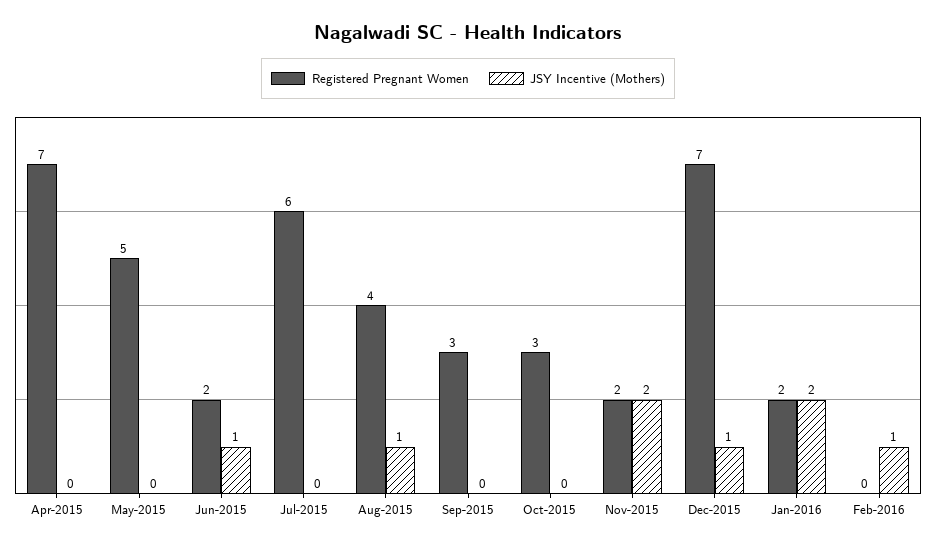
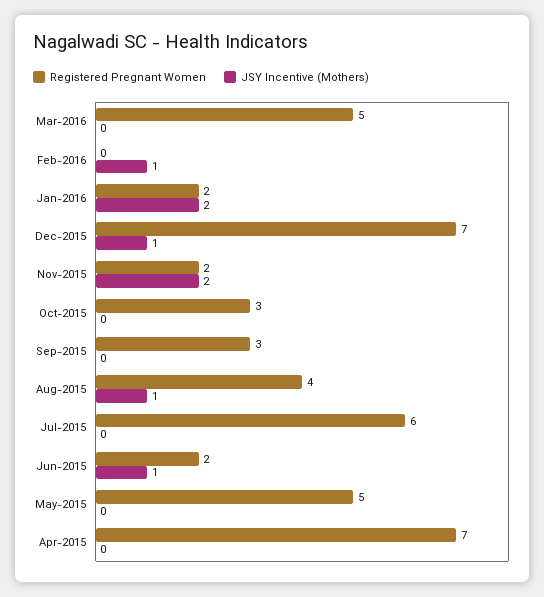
Registered Pregnant Women, Mar-2016: none -> 5
JSY Incentive (Mothers), Mar-2016: none -> 0

